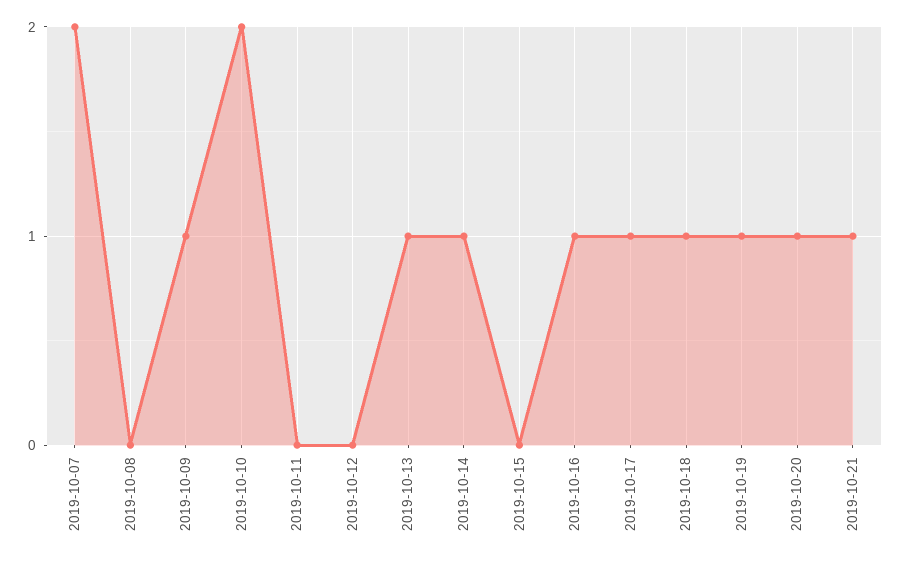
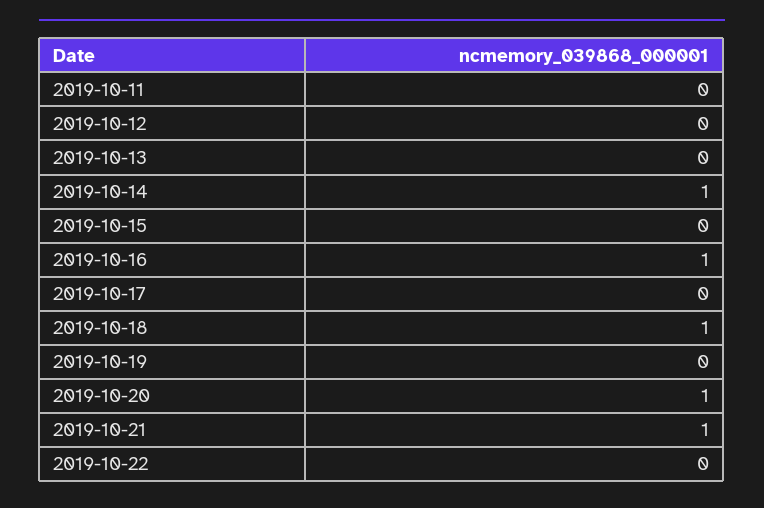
2019-10-07: 2 -> none
2019-10-08: 0 -> none
2019-10-09: 1 -> none
2019-10-10: 2 -> none
2019-10-13: 1 -> 0
2019-10-17: 1 -> 0
2019-10-19: 1 -> 0
2019-10-22: none -> 0

